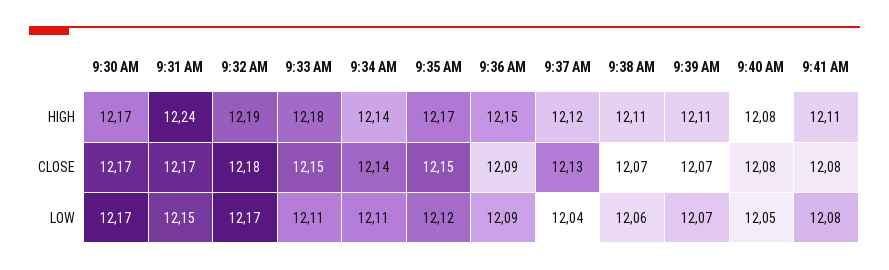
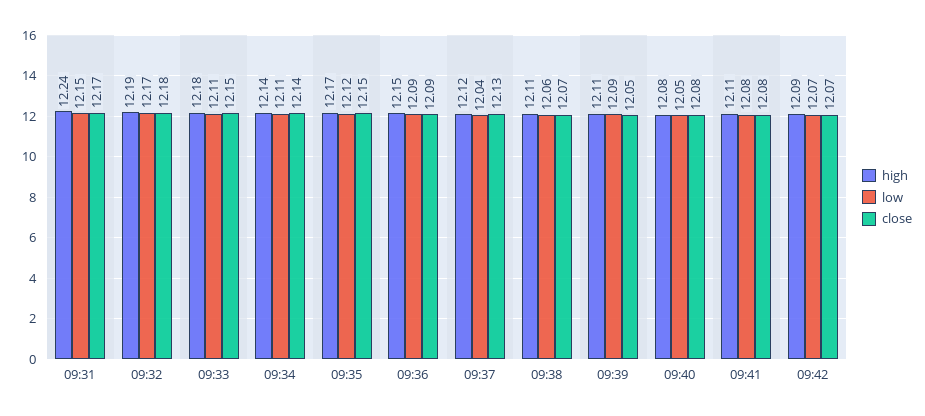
HIGH, 9:30 AM: 12.17 -> none
CLOSE, 9:30 AM: 12.17 -> none
CLOSE, 9:39 AM: 12.07 -> 12.05
LOW, 9:30 AM: 12.17 -> none
LOW, 9:39 AM: 12.07 -> 12.09
HIGH, 09:42: none -> 12.09
LOW, 09:42: none -> 12.07
CLOSE, 09:42: none -> 12.07

